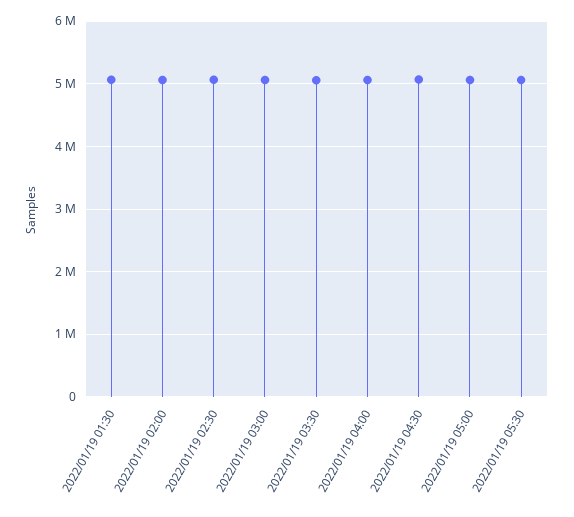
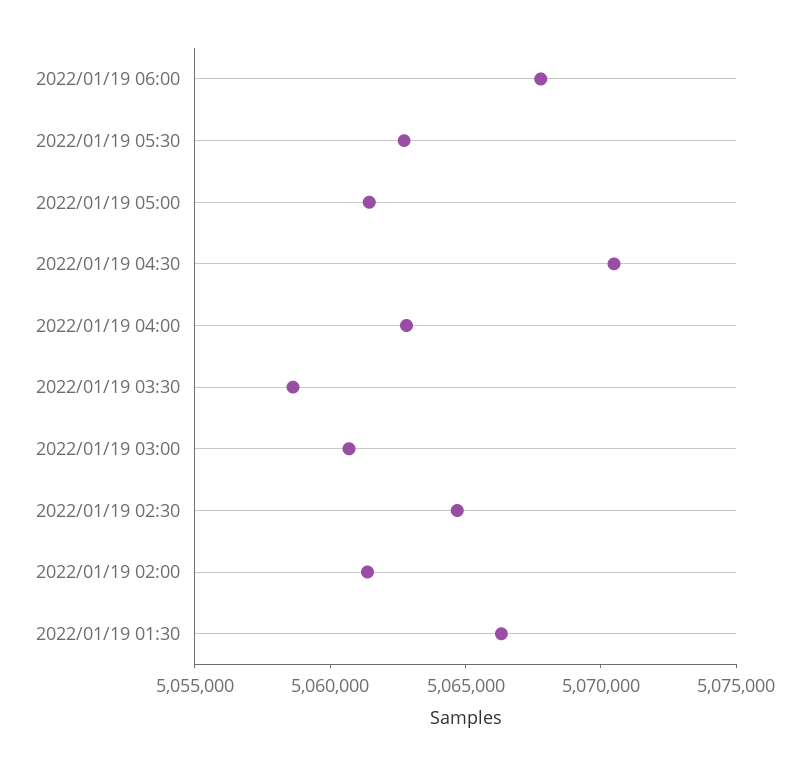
2022/01/19 06:00: none -> 5068000

